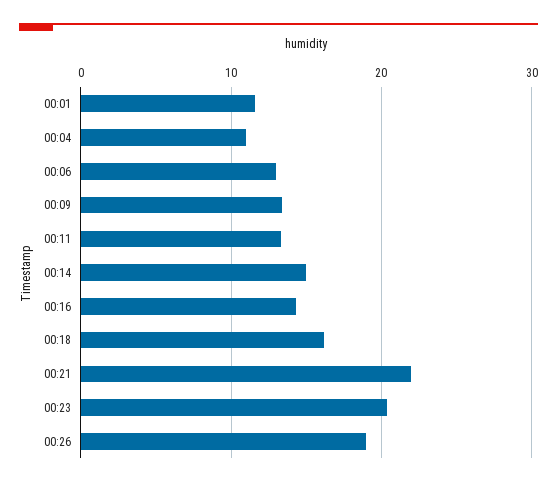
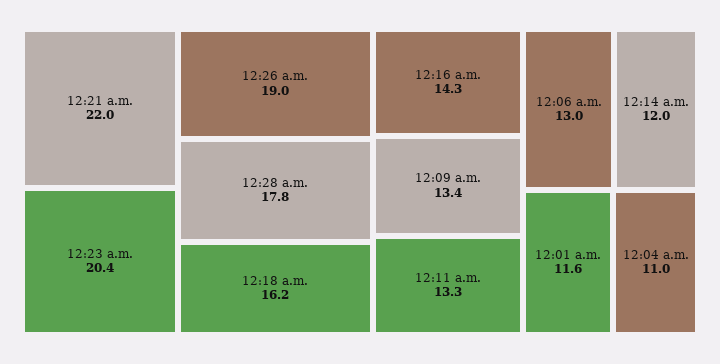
00:14: 15 -> 12
12:28 a.m.: none -> 17.8

